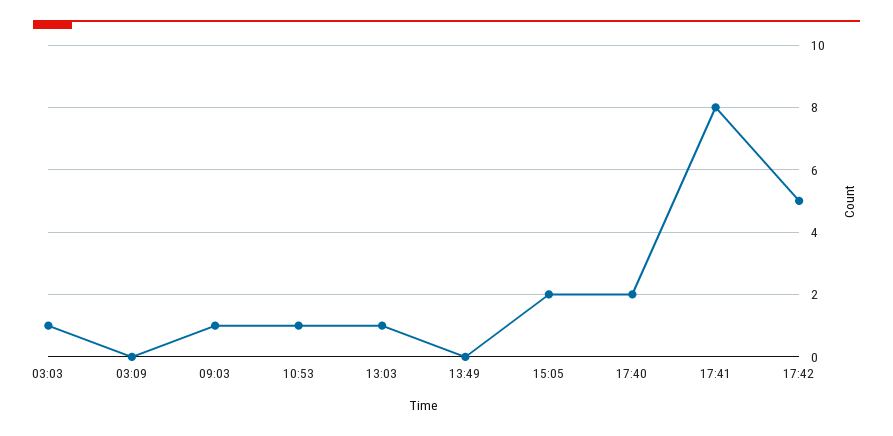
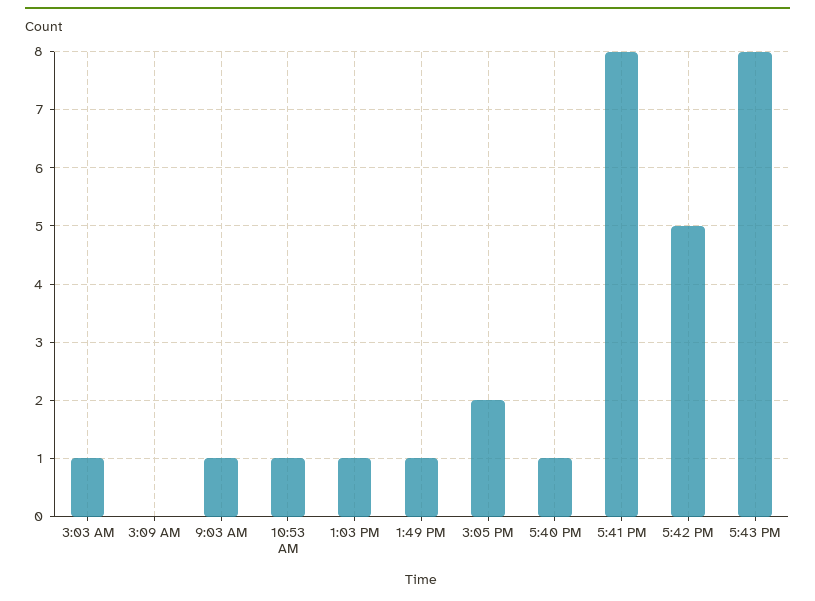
13:49: 0 -> 1
17:40: 2 -> 1
5:43 PM: none -> 8

